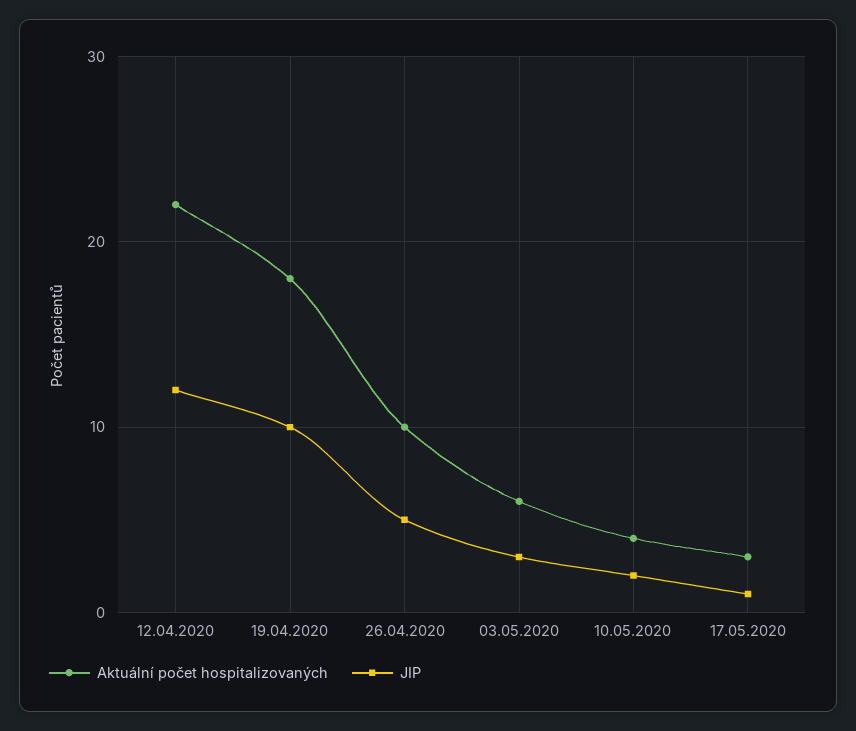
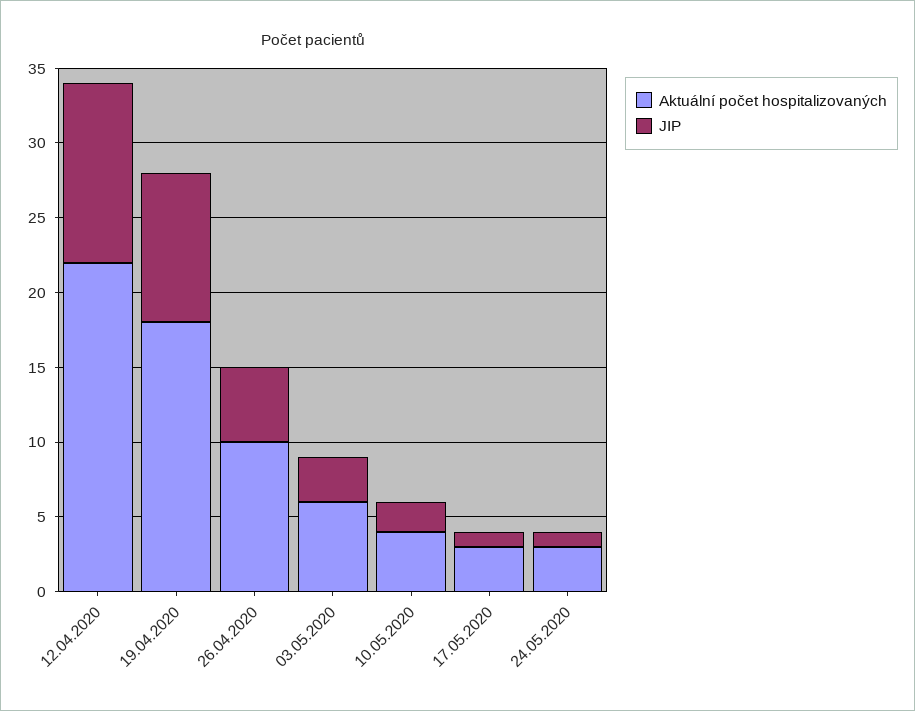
Aktuální počet hospitalizovaných, 24.05.2020: none -> 3
JIP, 24.05.2020: none -> 1

